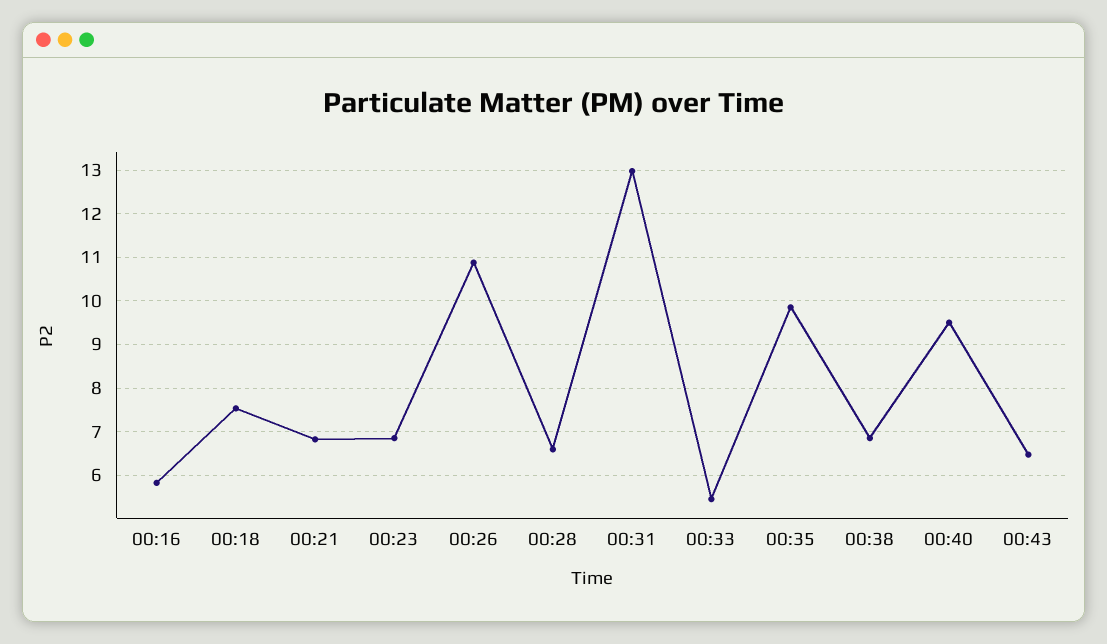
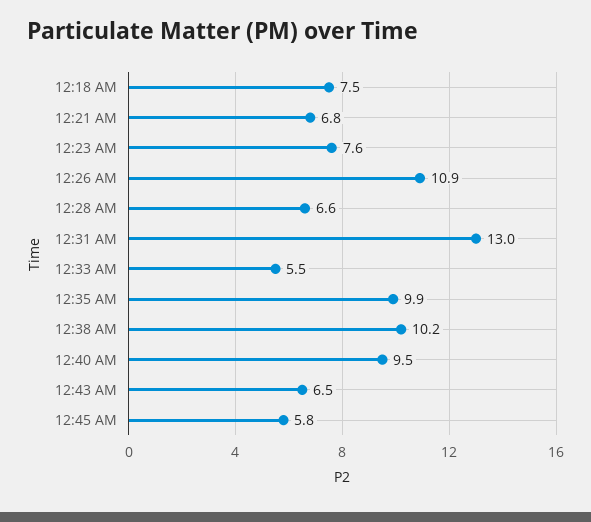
00:16: 5.8 -> none
00:23: 6.8 -> 7.6
00:38: 6.8 -> 10.2
12:45 AM: none -> 5.8

